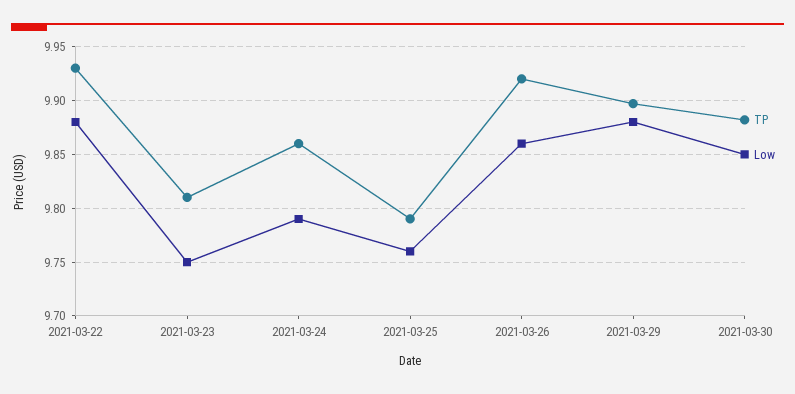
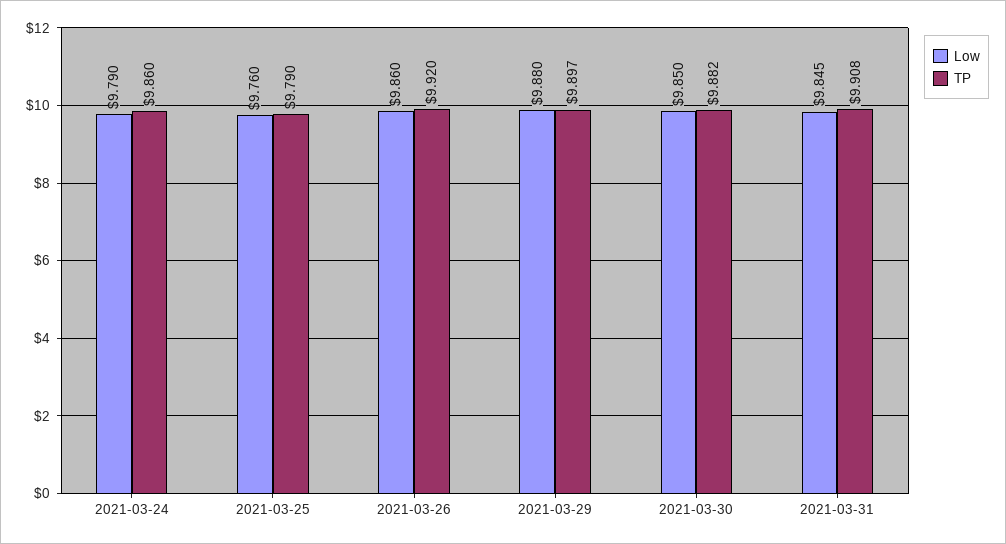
TP, 2021-03-22: 9.93 -> none
Low, 2021-03-22: 9.88 -> none
TP, 2021-03-23: 9.81 -> none
Low, 2021-03-23: 9.75 -> none
Low, 2021-03-31: none -> 9.845
TP, 2021-03-31: none -> 9.908

